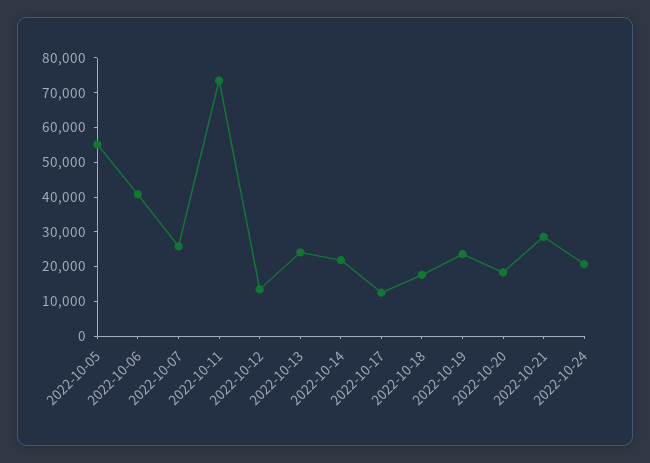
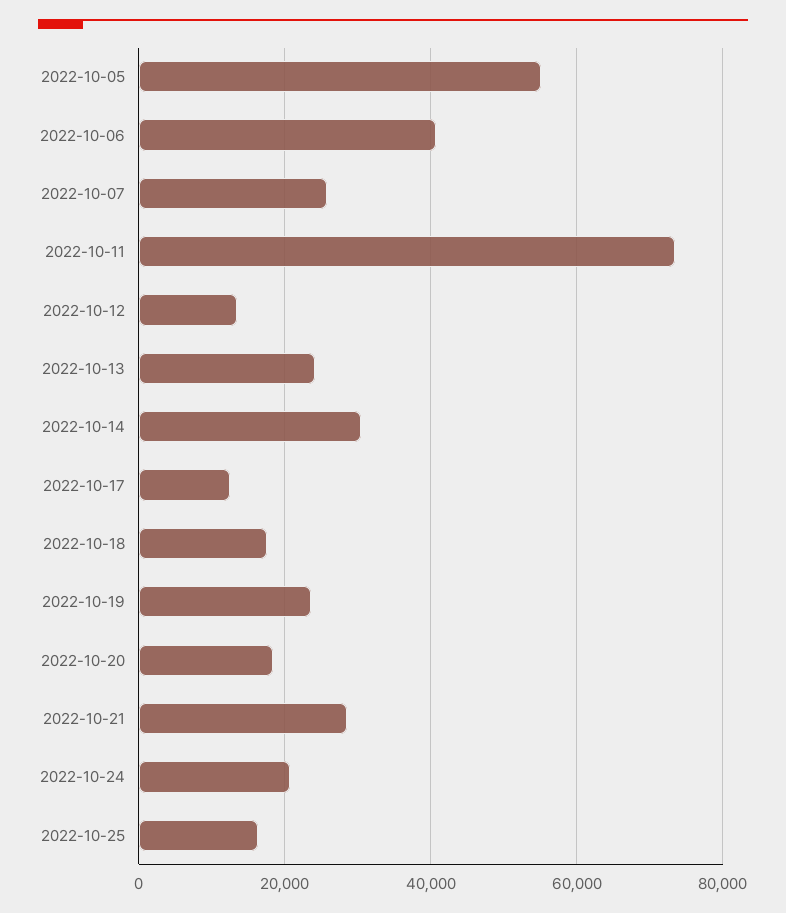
2022-10-14: 22500 -> 30000
2022-10-25: none -> 16000

